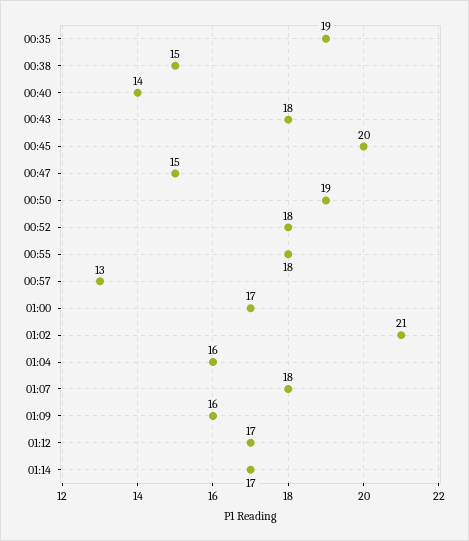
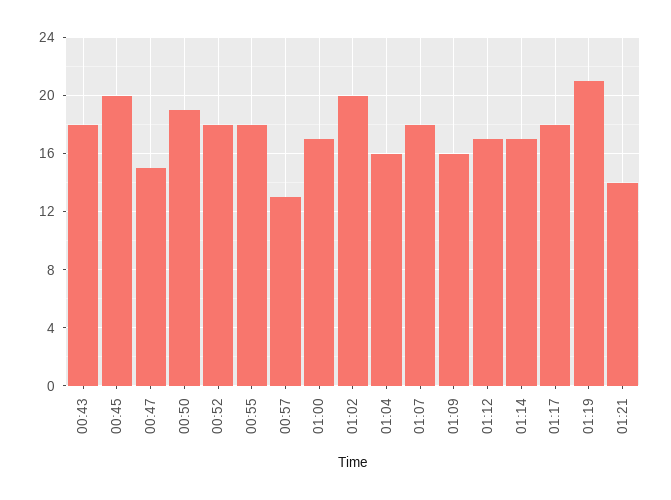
00:35: 19 -> none
00:38: 15 -> none
00:40: 14 -> none
01:02: 21 -> 20
01:17: none -> 18
01:19: none -> 21
01:21: none -> 14

